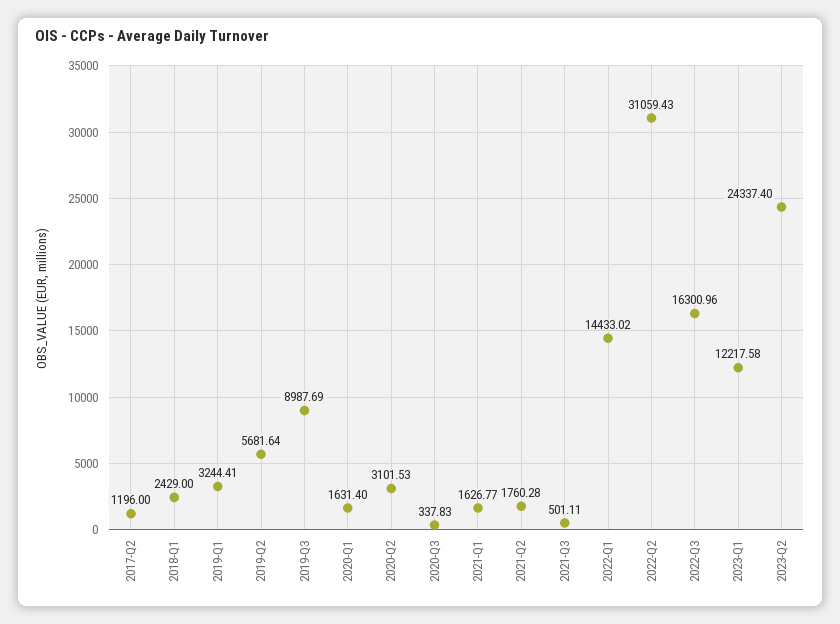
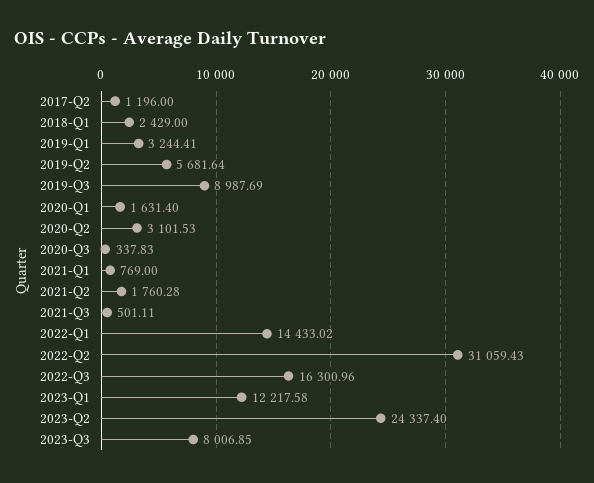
2021-Q1: 1626.77 -> 769
2023-Q3: none -> 8006.85

